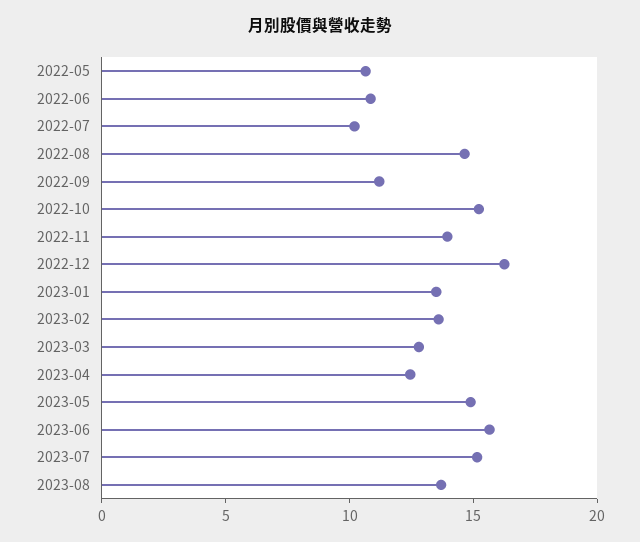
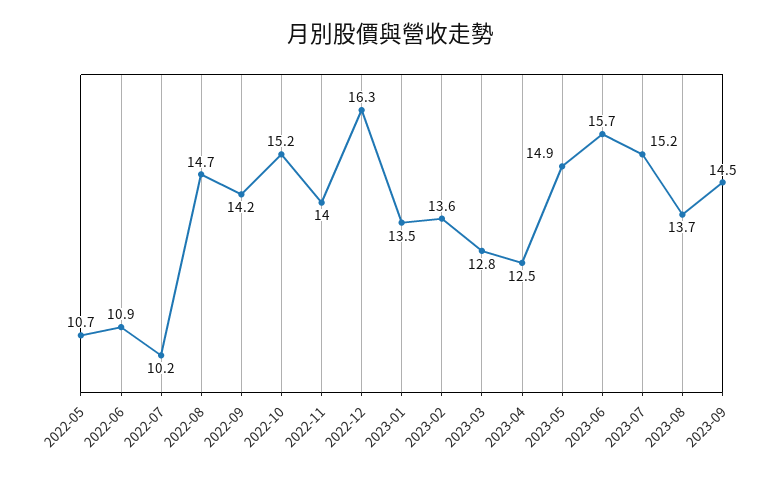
2022-09: 11 -> 14.2
2023-09: none -> 14.5

